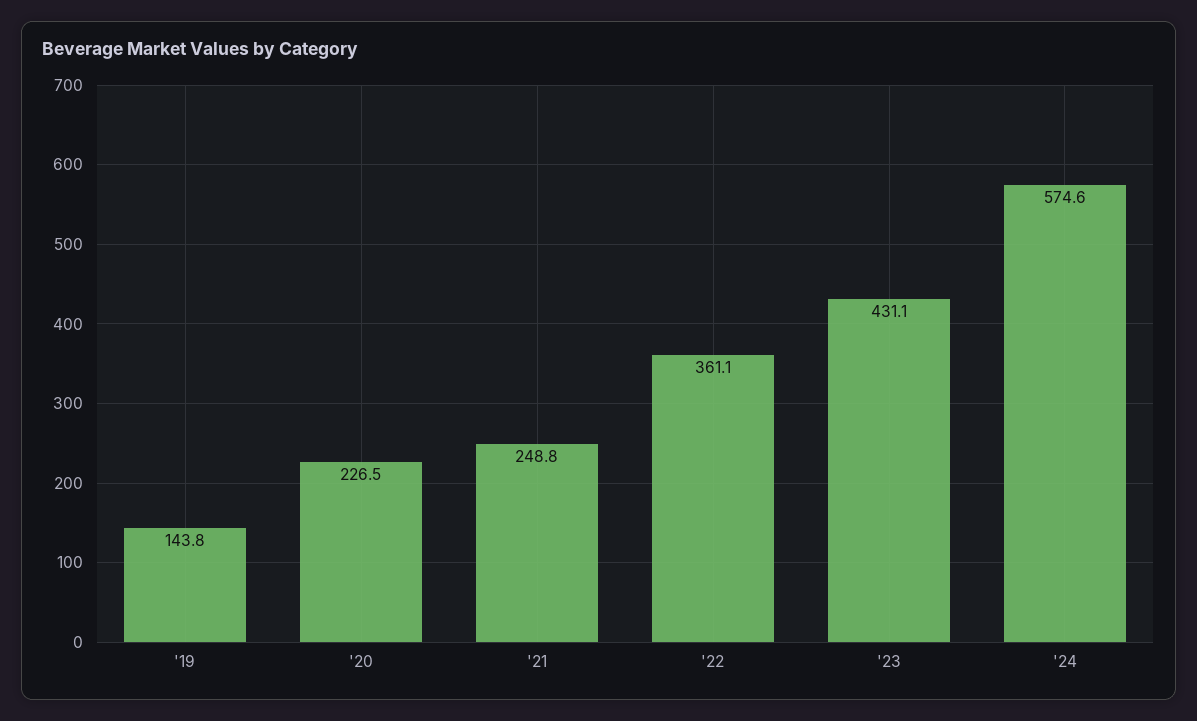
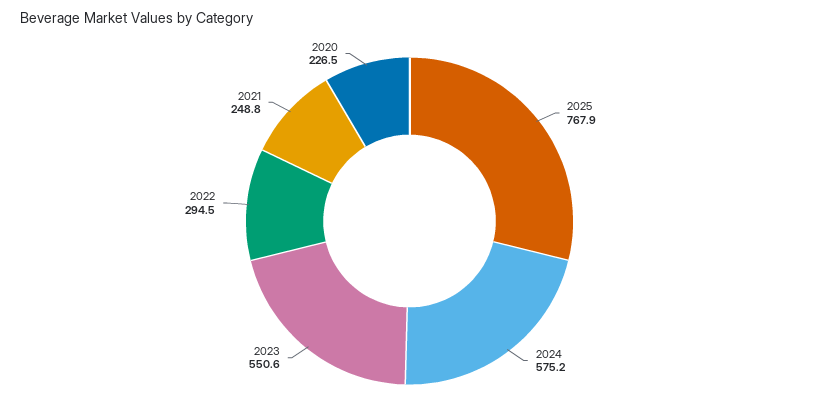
'19: 143.8 -> none
'22: 361.1 -> 294.5
'23: 431.1 -> 550.6
'24: 574.6 -> 575.2
2025: none -> 767.9

